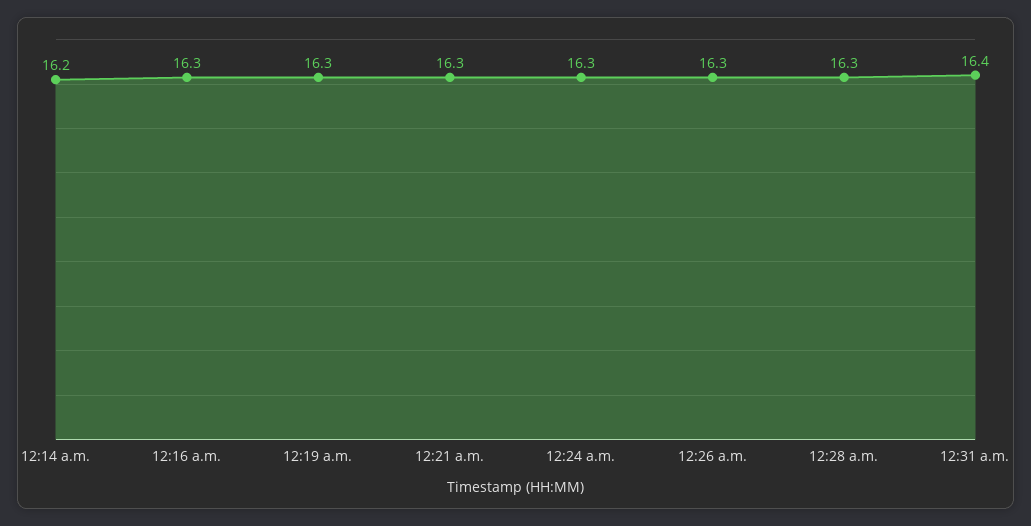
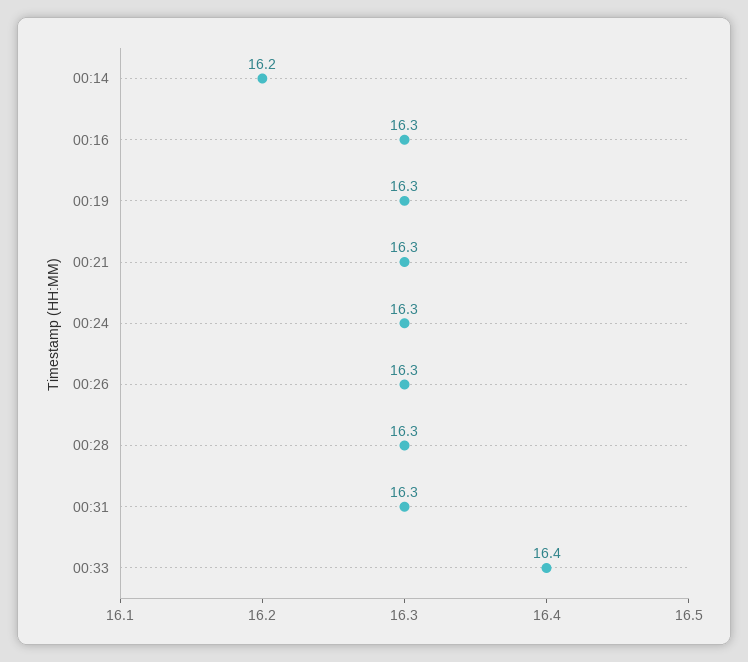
12:31 a.m.: 16.4 -> 16.3
00:33: none -> 16.4

